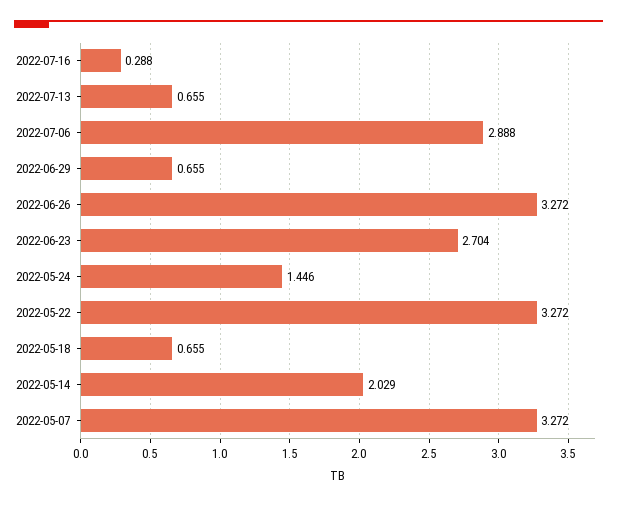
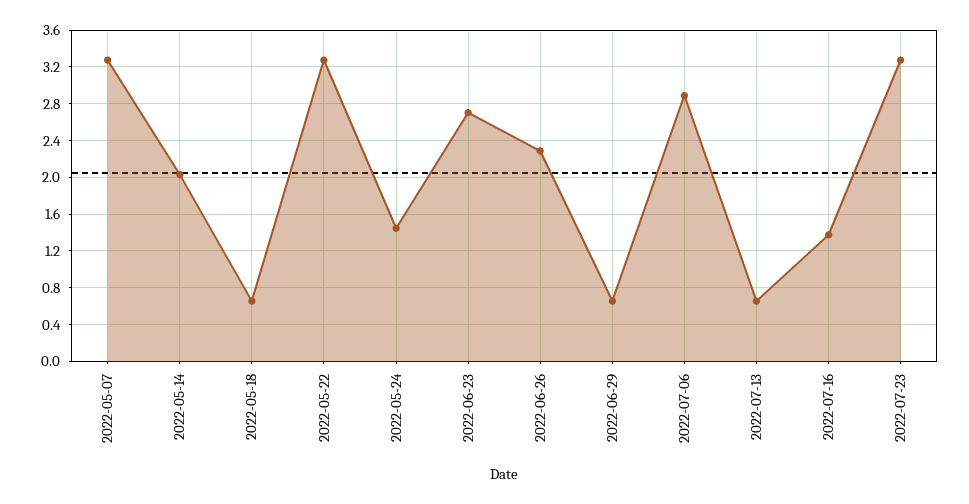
2022-07-16: 0.288 -> 1.4
2022-06-26: 3.272 -> 2.3
2022-07-23: none -> 3.3

